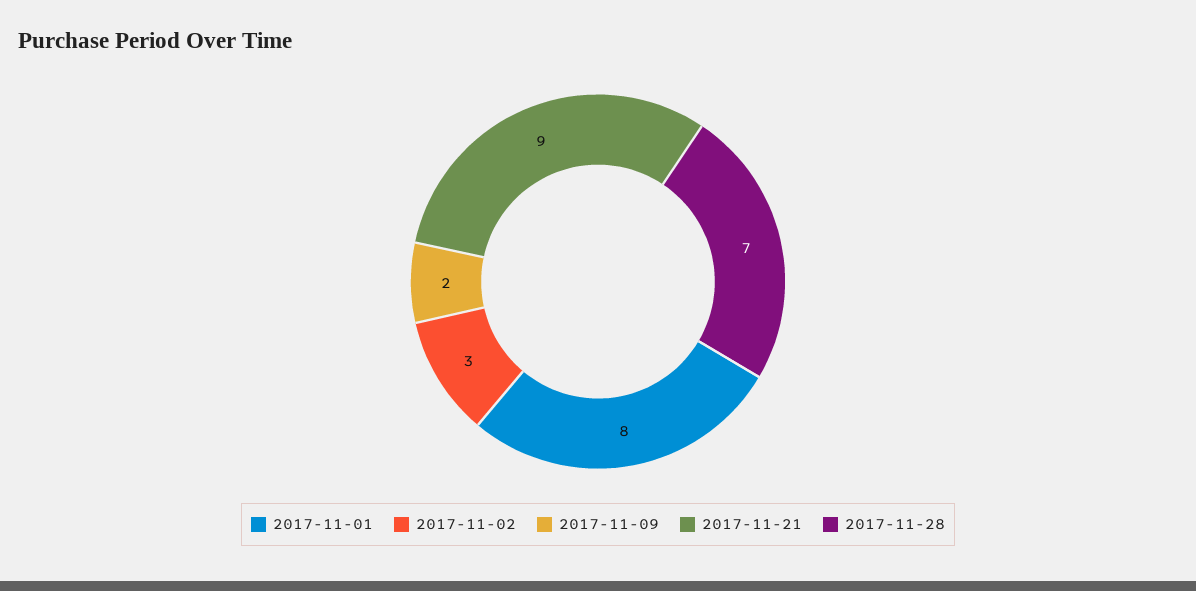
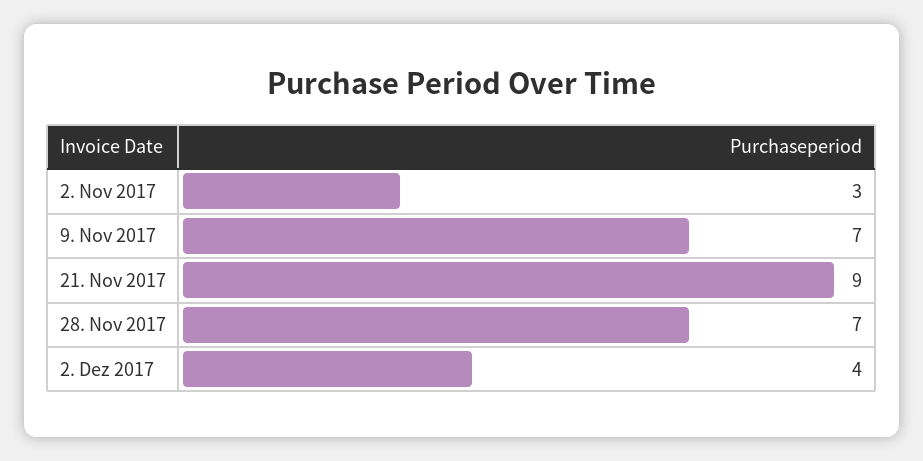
2017-11-01: 8 -> none
2017-11-09: 2 -> 7
2. Dez 2017: none -> 4

